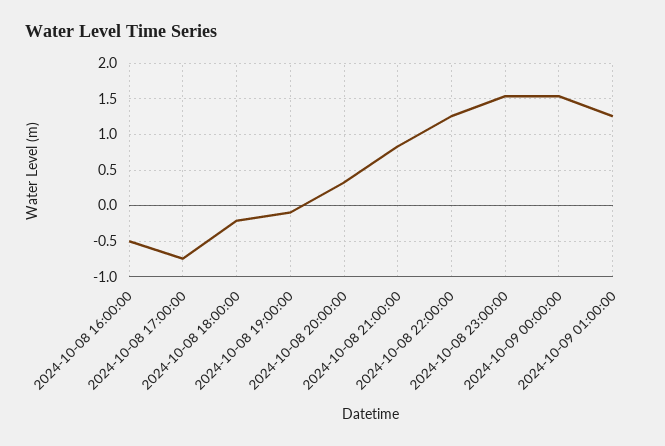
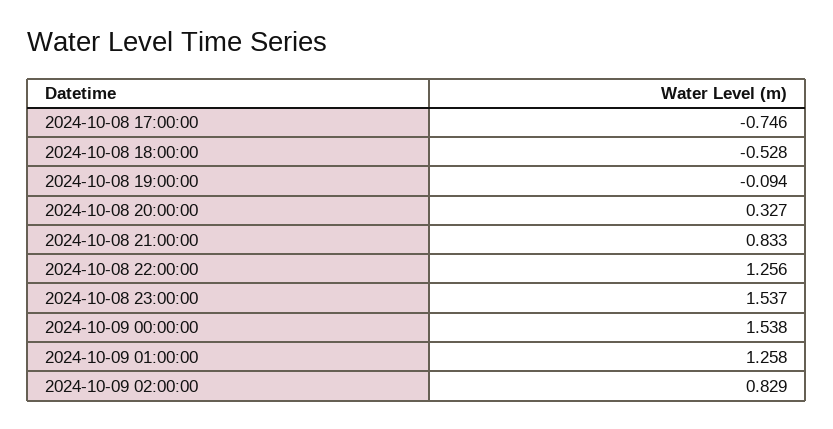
2024-10-08 16:00:00: -0.5 -> none
2024-10-08 18:00:00: -0.2 -> -0.528
2024-10-09 02:00:00: none -> 0.829

